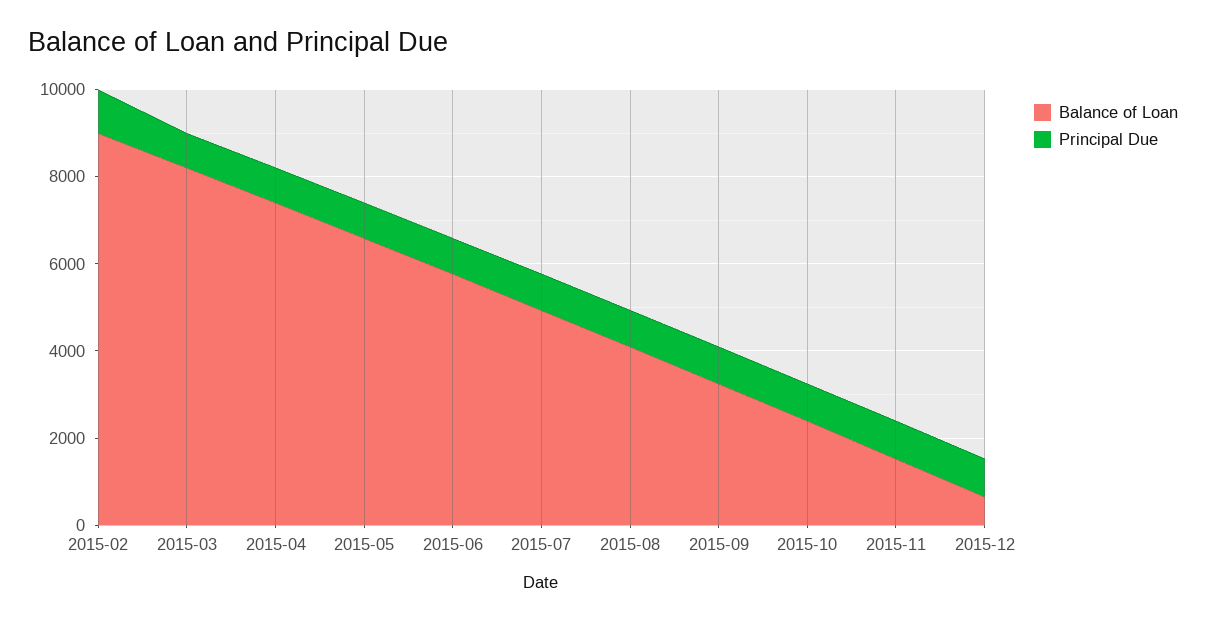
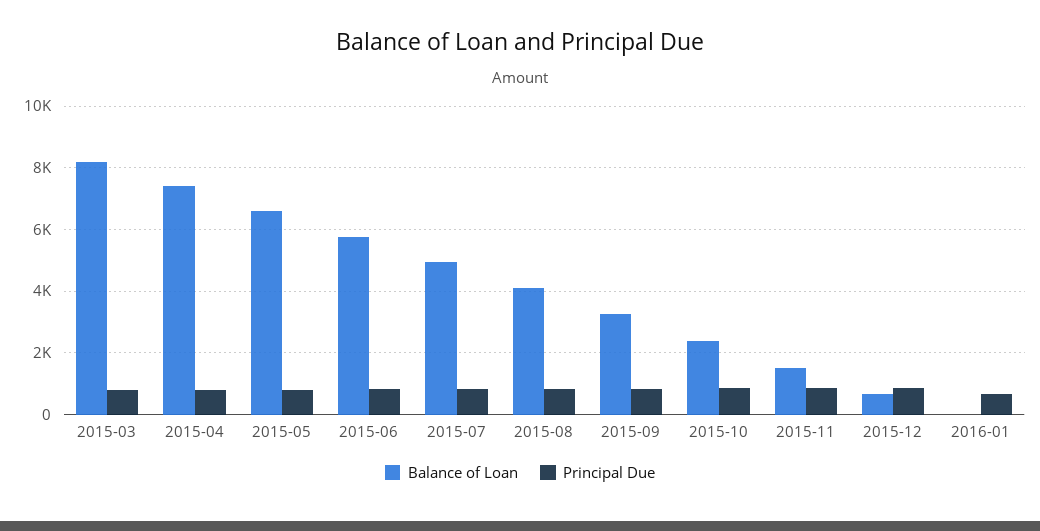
Balance of Loan, 2015-02: 9000 -> none
Principal Due, 2015-02: 1000 -> none
Balance of Loan, 2016-01: none -> 0
Principal Due, 2016-01: none -> 600

